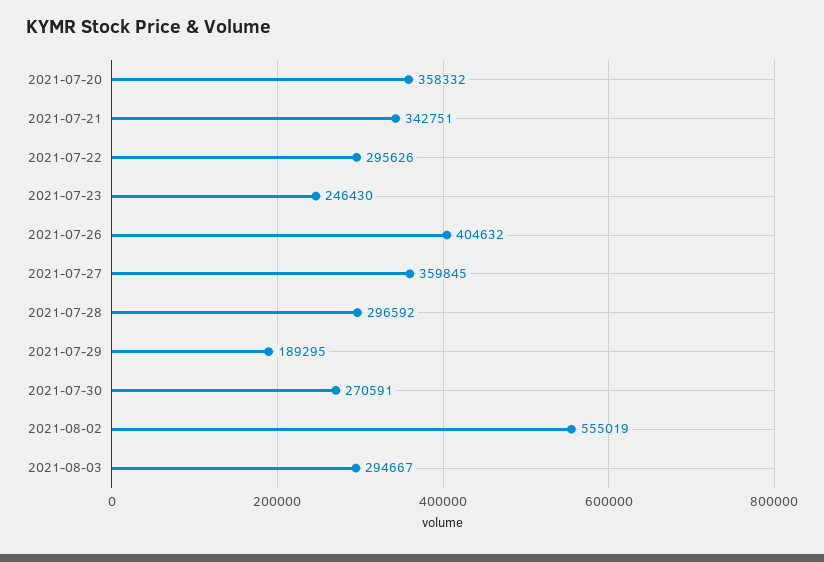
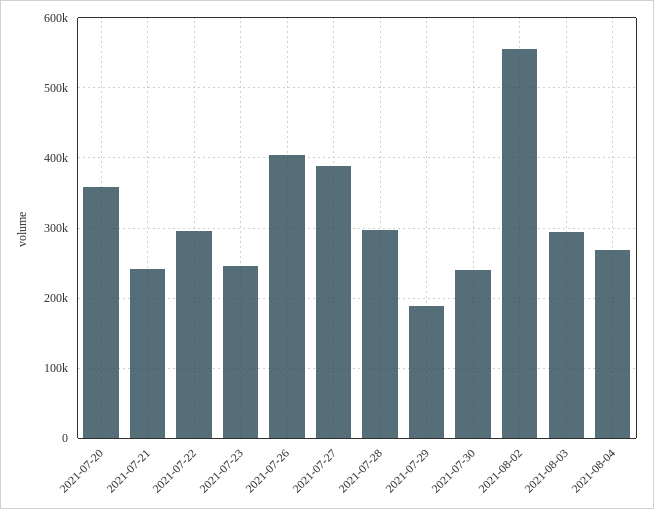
2021-07-21: 342751 -> 240000
2021-07-27: 359845 -> 390000
2021-07-30: 270591 -> 240000
2021-08-04: none -> 270000

